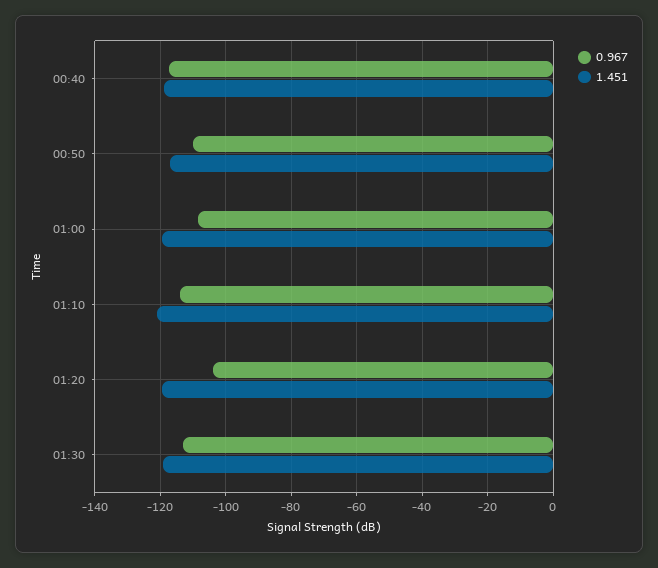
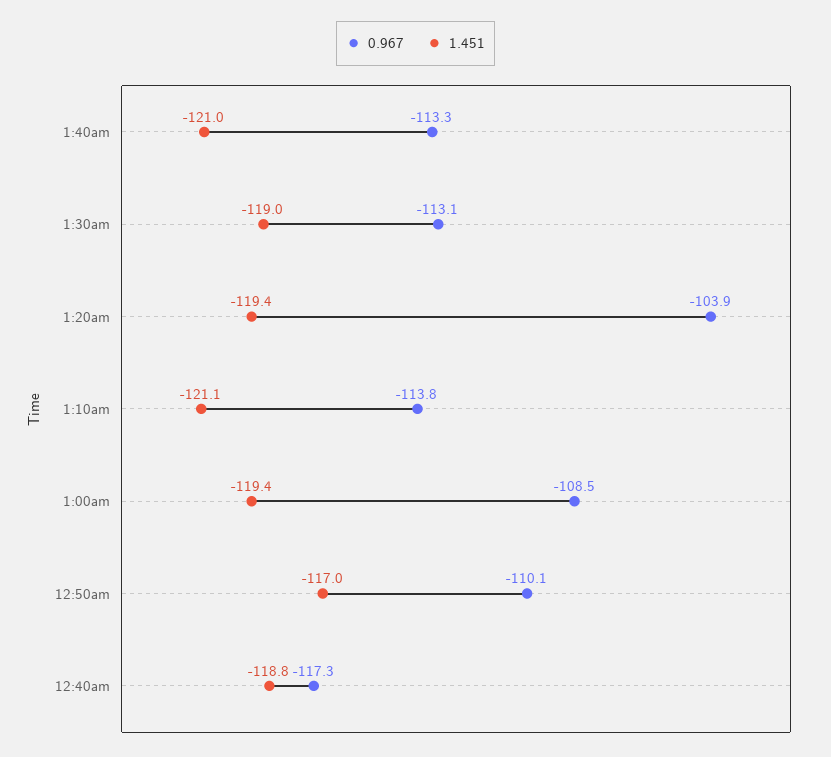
0.967, 1:40am: none -> -113.3
1.451, 1:40am: none -> -121

